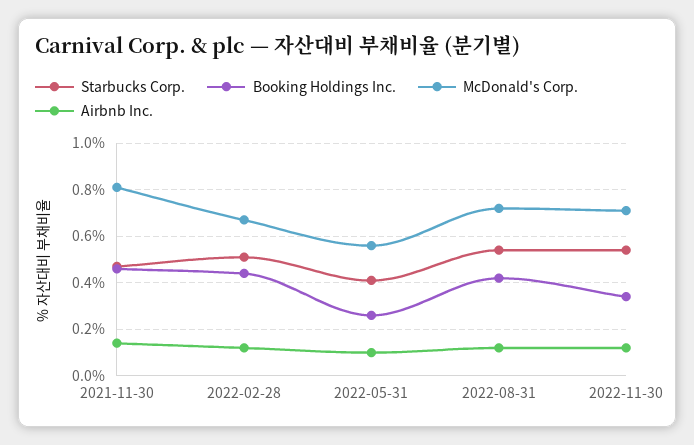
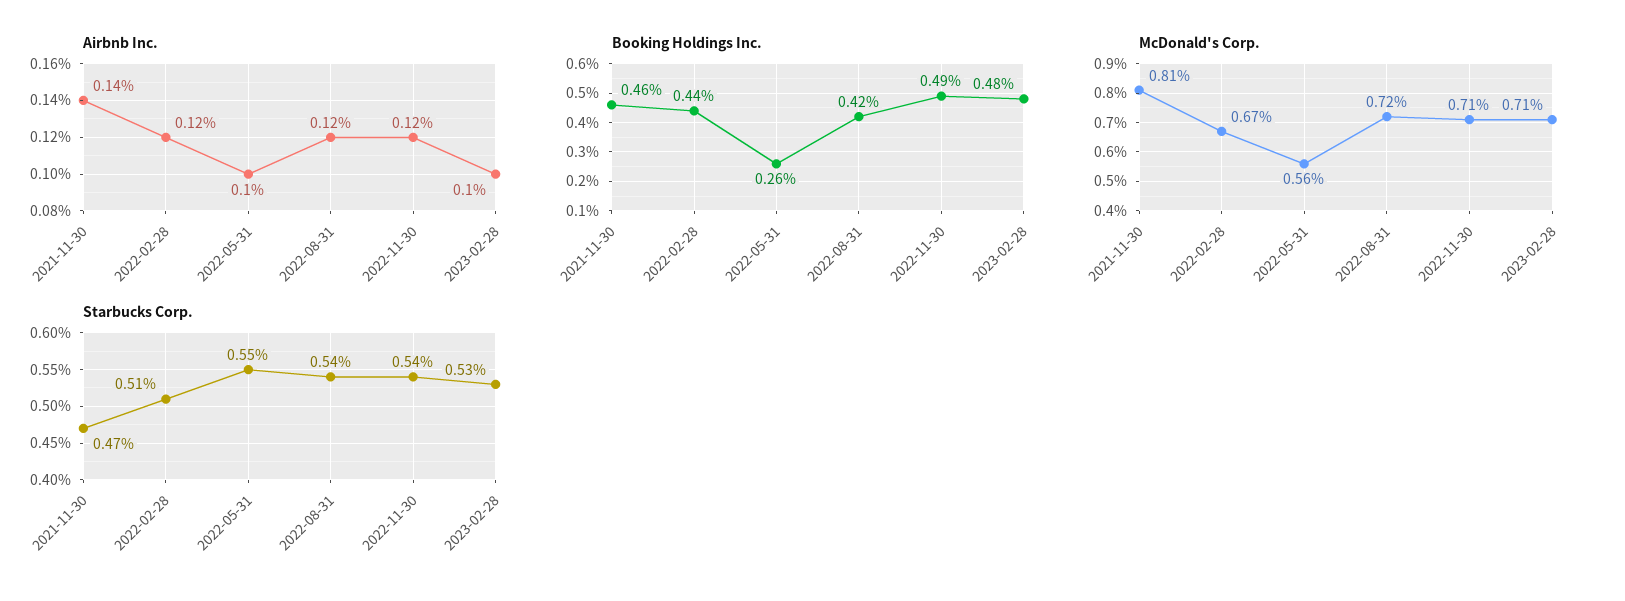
Starbucks Corp., 2022-05-31: 0.4 -> 0.55
Booking Holdings Inc., 2022-11-30: 0.35 -> 0.49
Airbnb Inc., 2023-02-28: none -> 0.1
Booking Holdings Inc., 2023-02-28: none -> 0.48
McDonald's Corp., 2023-02-28: none -> 0.71
Starbucks Corp., 2023-02-28: none -> 0.53

